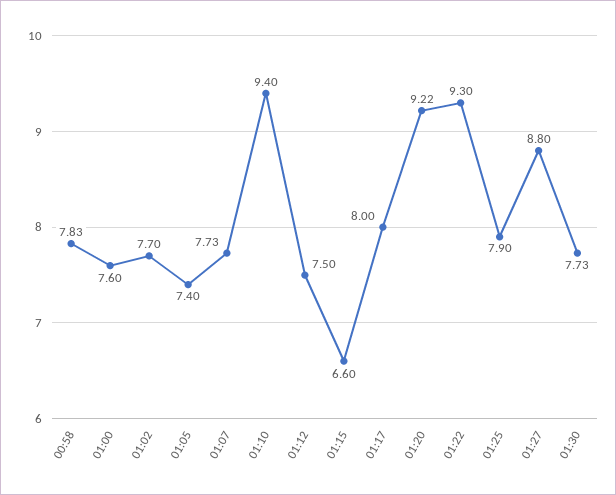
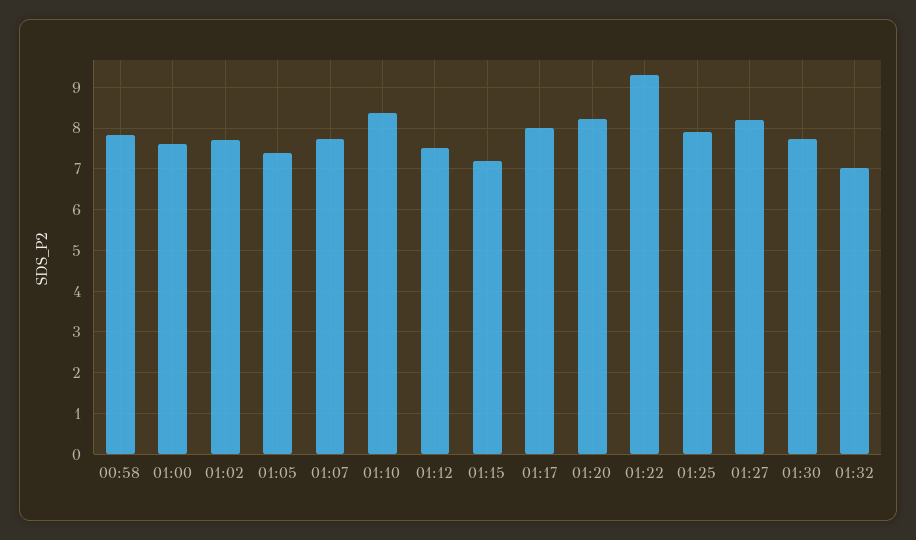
01:10: 9.4 -> 8.4
01:15: 6.6 -> 7.2
01:20: 9.22 -> 8.2
01:27: 8.8 -> 8.2
01:32: none -> 7

